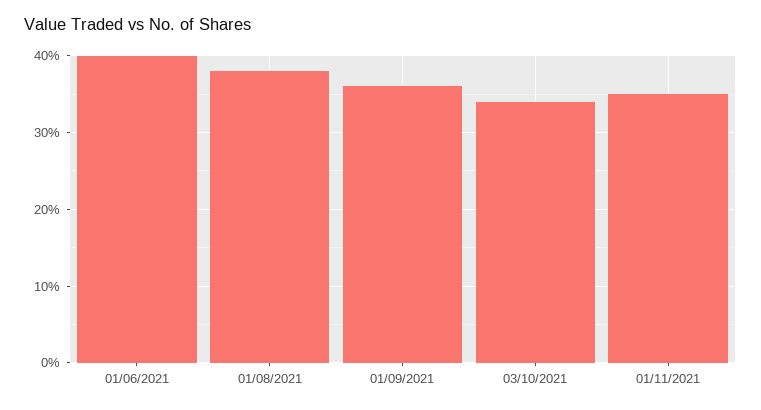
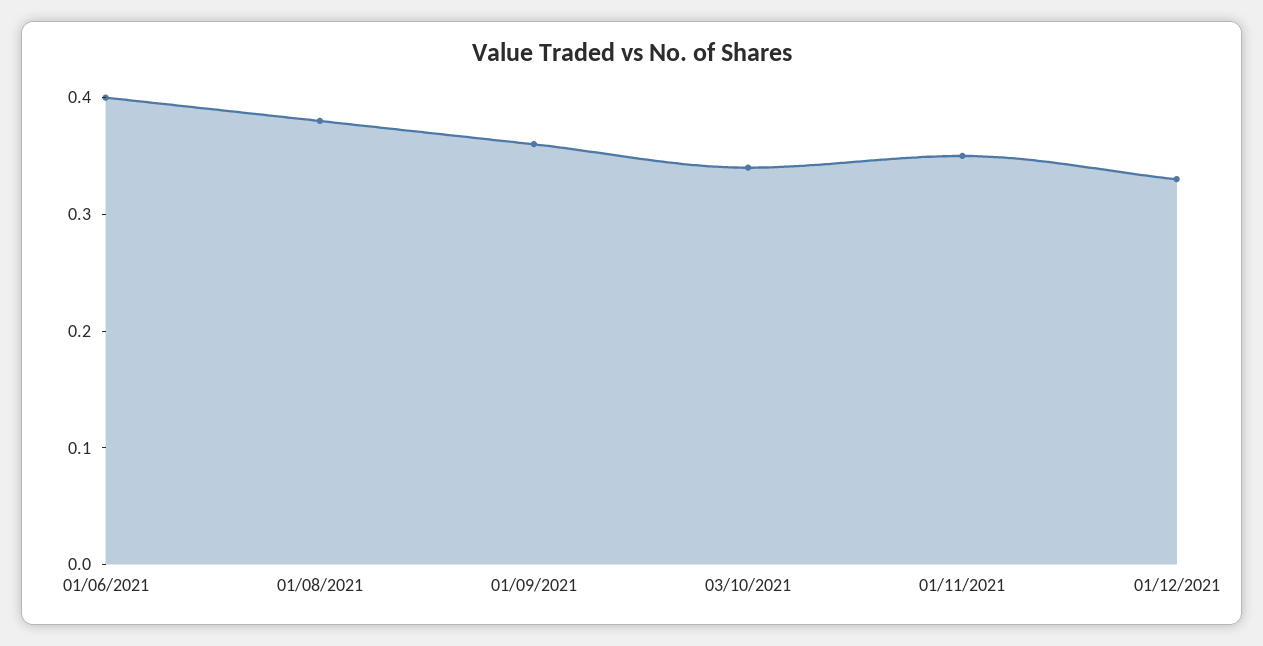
01/12/2021: none -> 0.33

